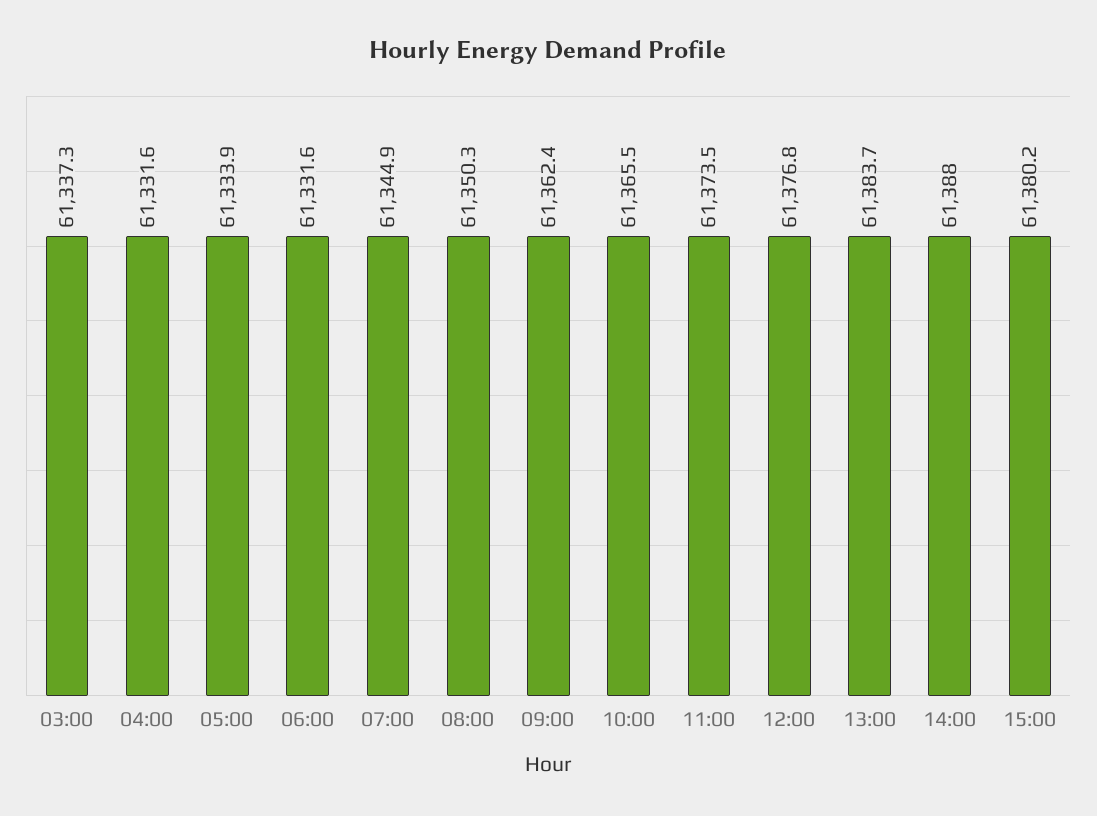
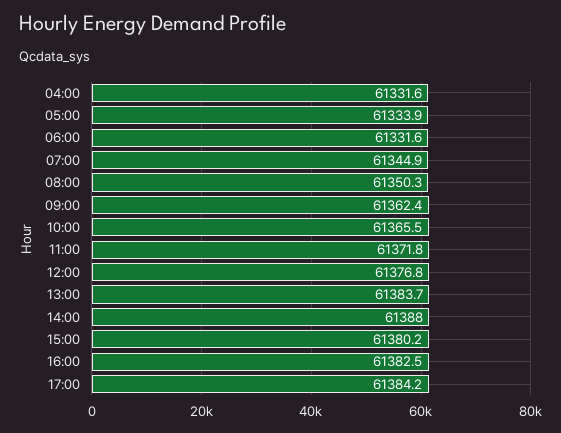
03:00: 61337.3 -> none
11:00: 61373.5 -> 61371.8
16:00: none -> 61382.5
17:00: none -> 61384.2

